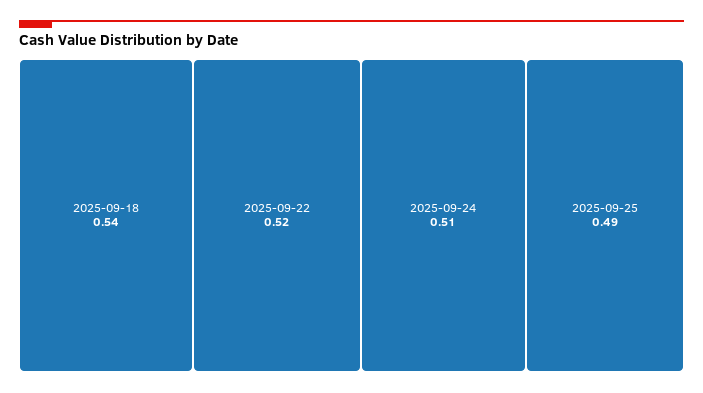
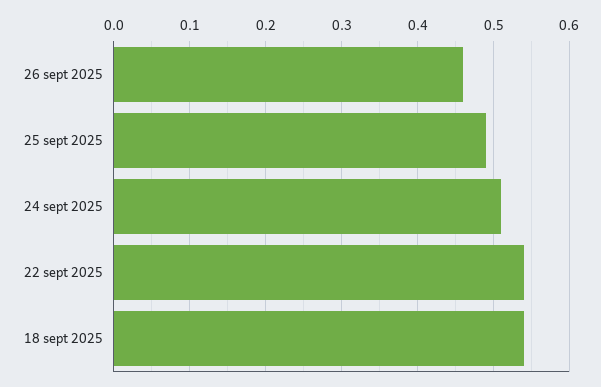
2025-09-22: 0.52 -> 0.54
26 sept 2025: none -> 0.46

